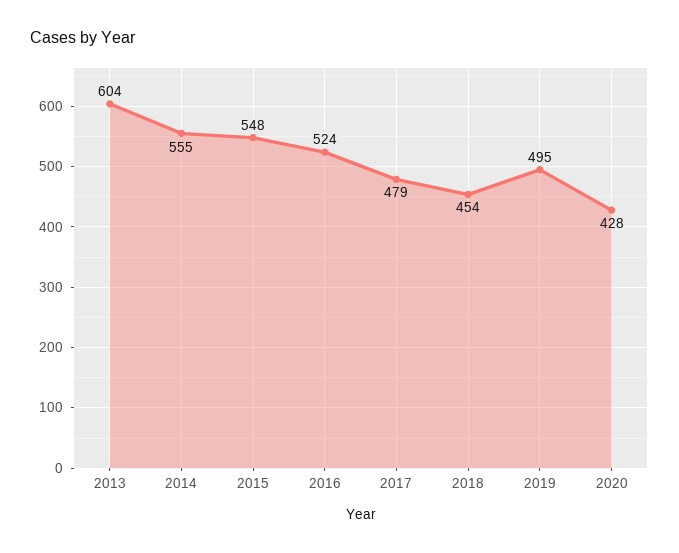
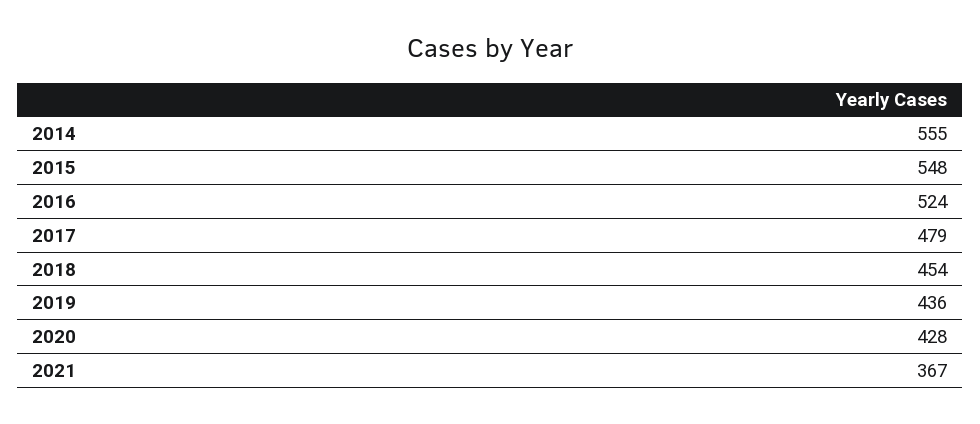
2013: 604 -> none
2019: 495 -> 436
2021: none -> 367

